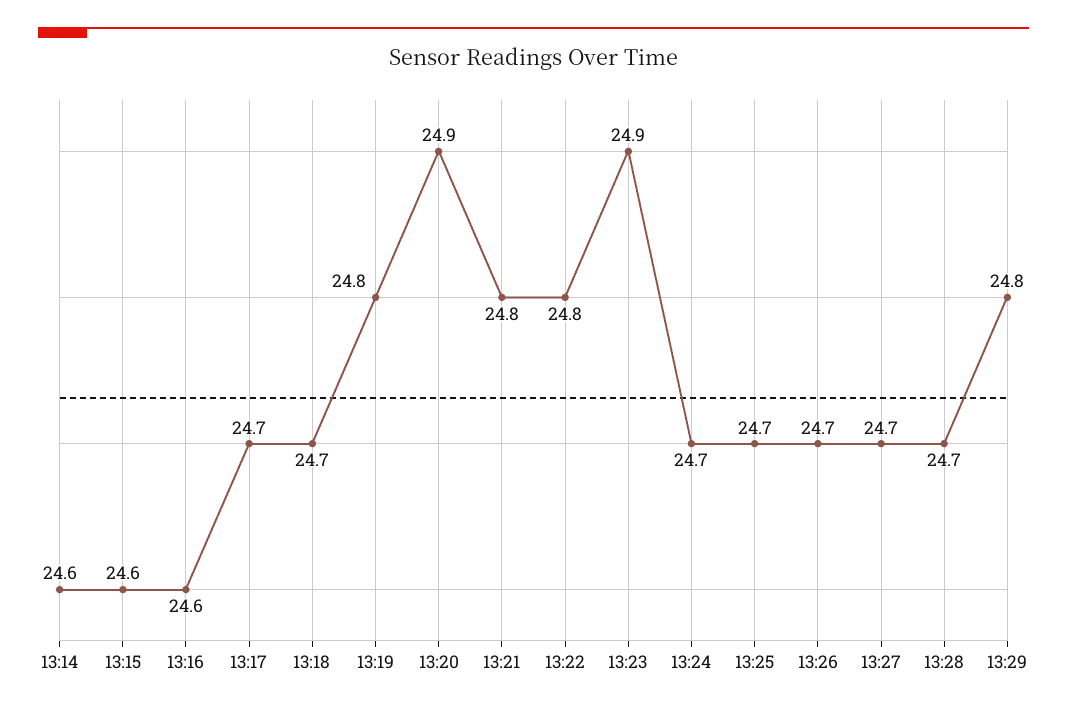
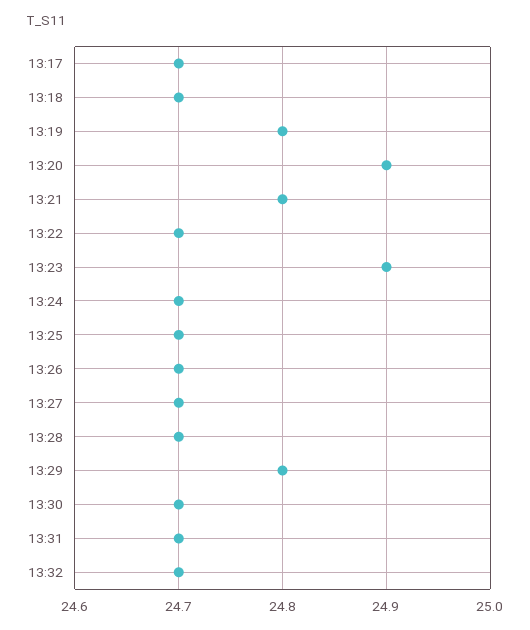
13:14: 24.6 -> none
13:15: 24.6 -> none
13:16: 24.6 -> none
13:22: 24.8 -> 24.7
13:30: none -> 24.7
13:31: none -> 24.7
13:32: none -> 24.7

